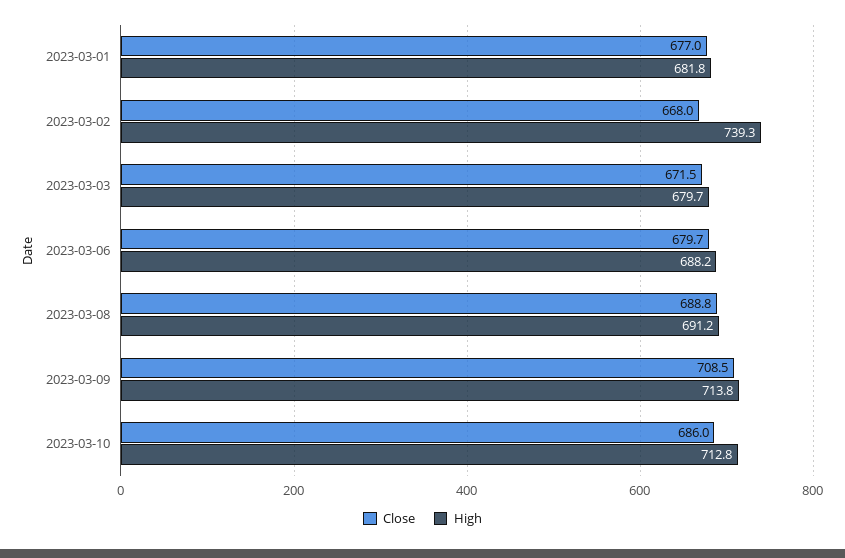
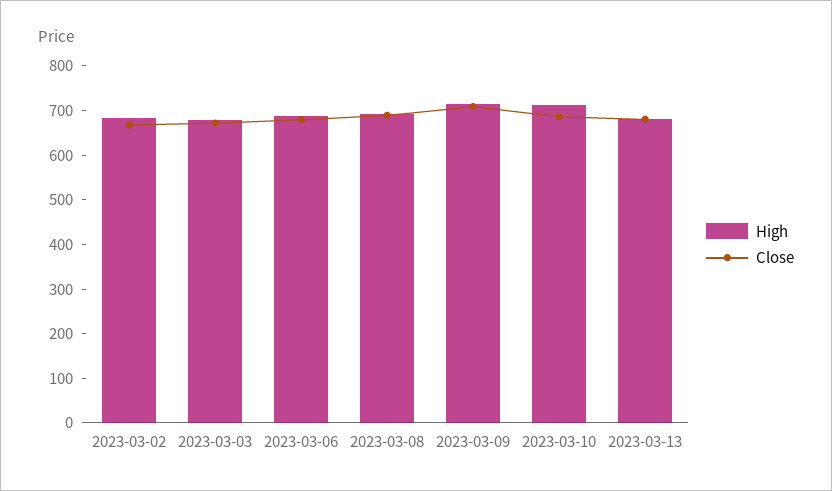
Close, 2023-03-01: 677 -> none
High, 2023-03-01: 681.8 -> none
High, 2023-03-02: 739.3 -> 680
High, 2023-03-13: none -> 680
Close, 2023-03-13: none -> 680

